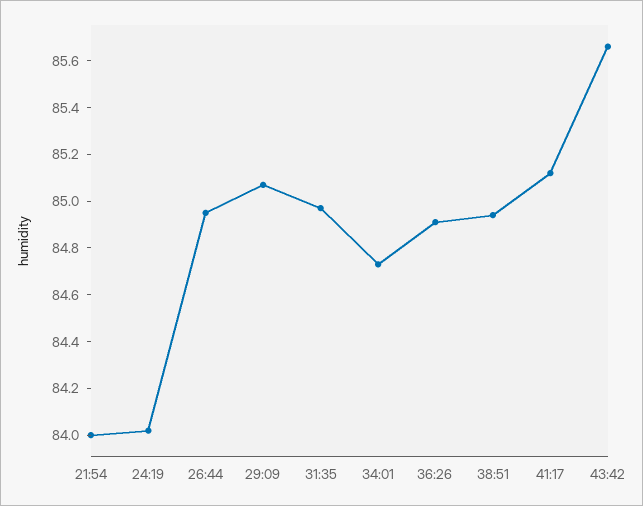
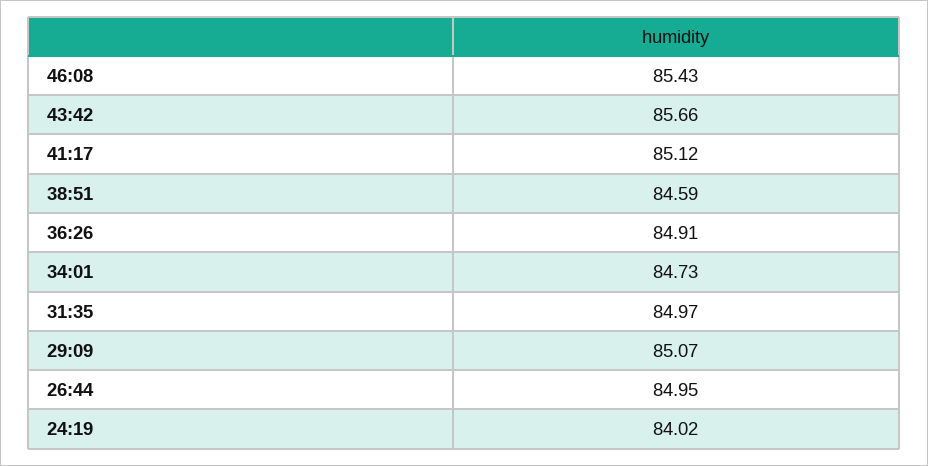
21:54: 84 -> none
38:51: 84.95 -> 84.59
46:08: none -> 85.43

